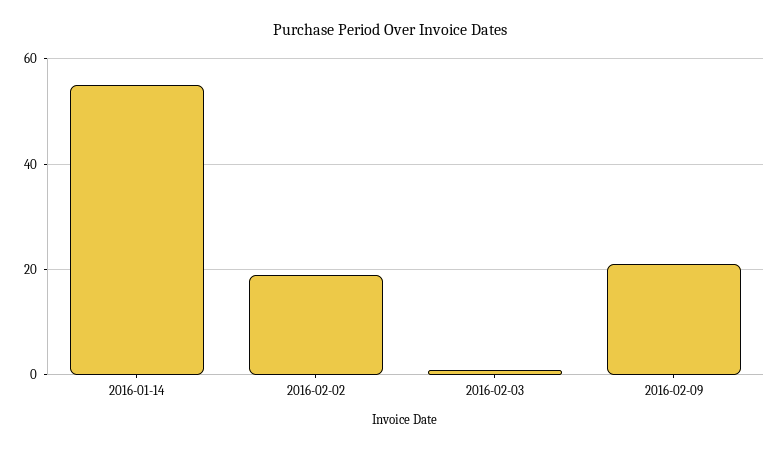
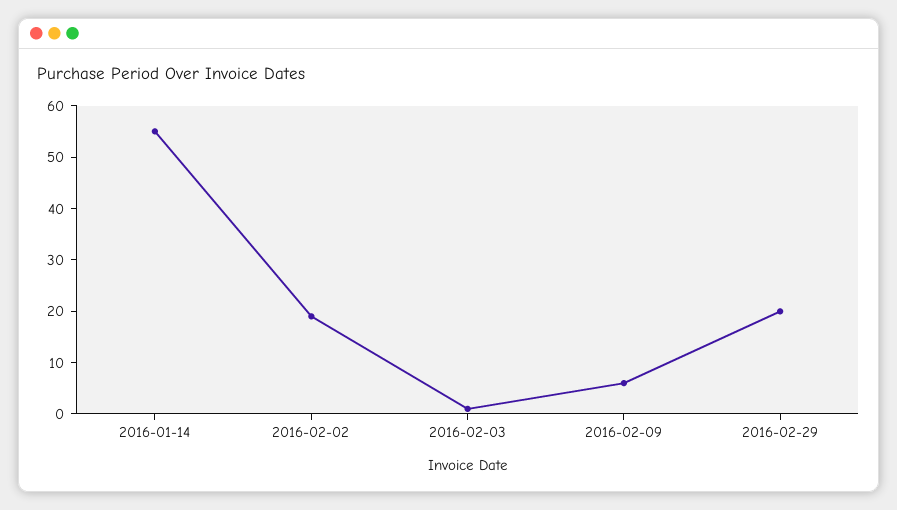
2016-02-09: 20 -> 5
2016-02-29: none -> 20

